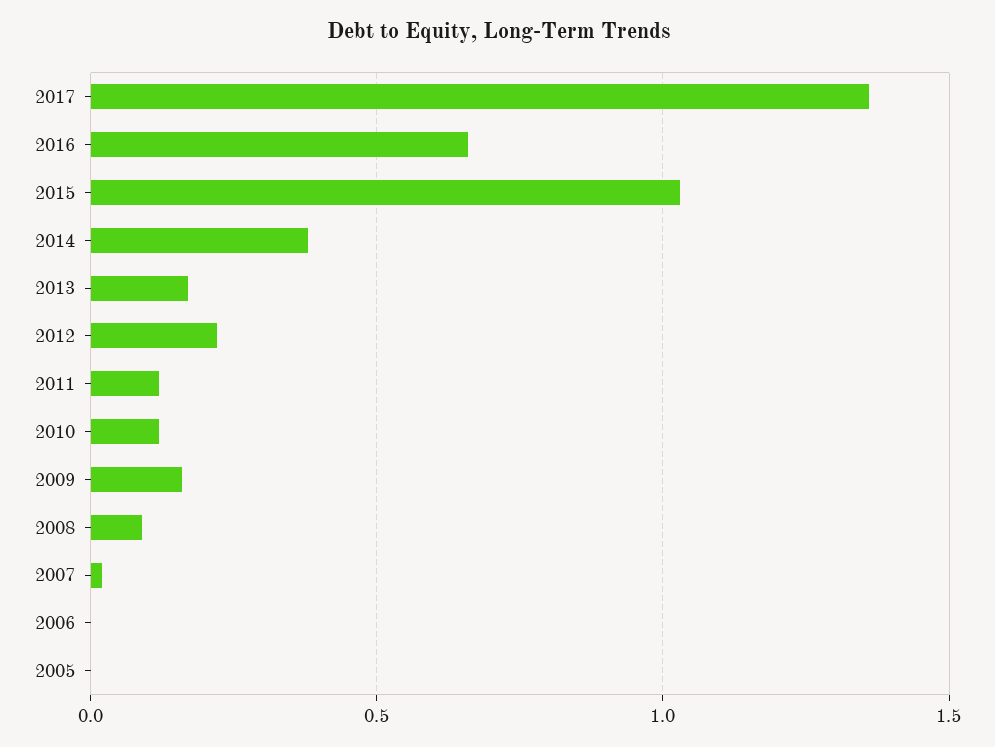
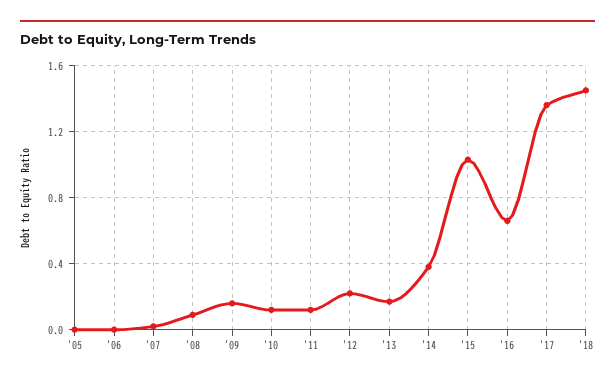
'18: none -> 1.45

